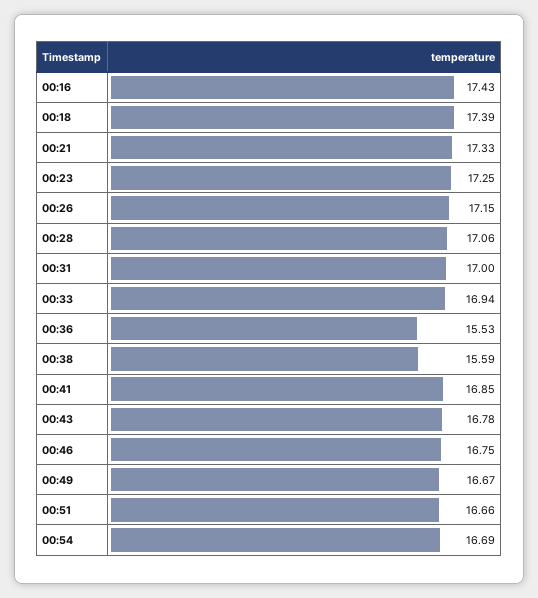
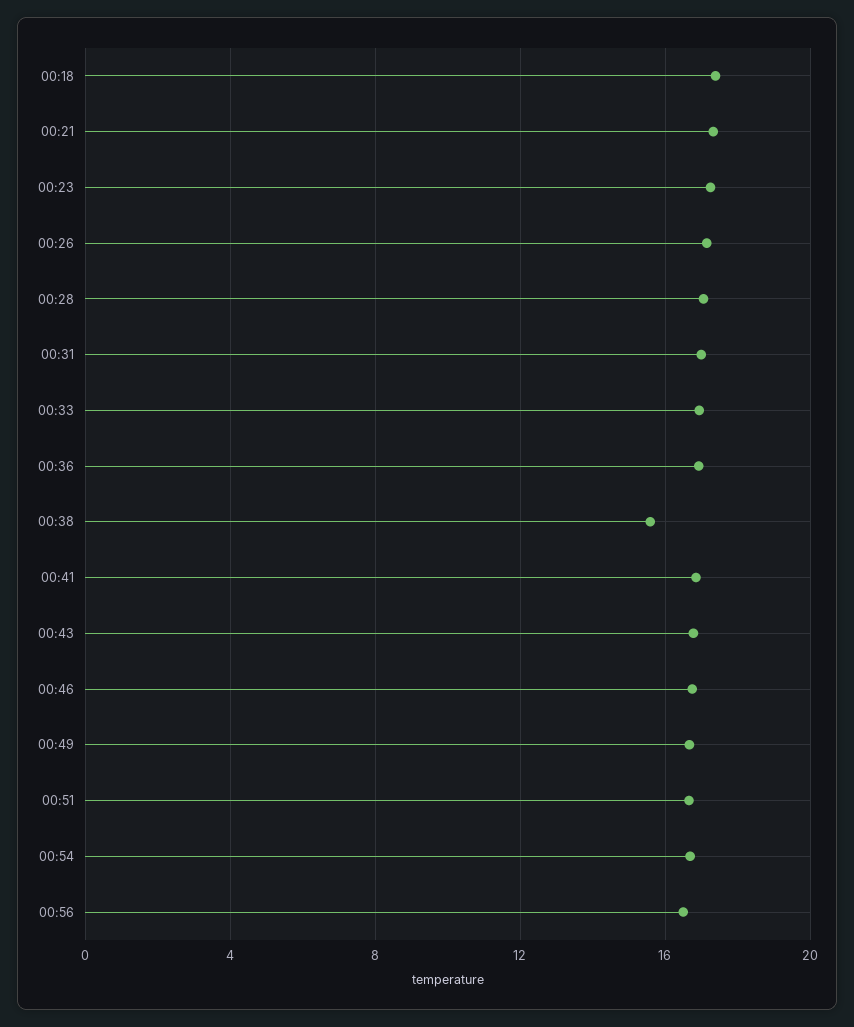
00:16: 17.43 -> none
00:36: 15.53 -> 17
00:56: none -> 16.5

